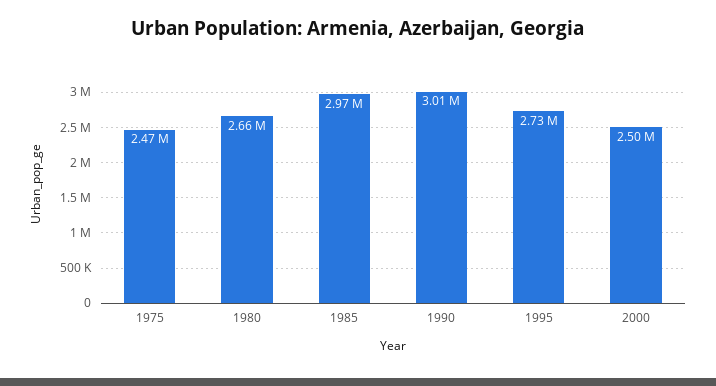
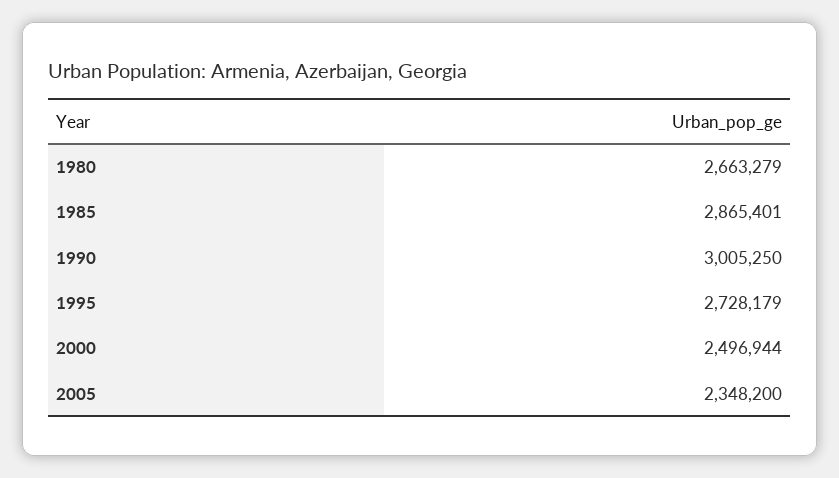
1975: 2470000 -> none
1985: 2970000 -> 2865401
2005: none -> 2348200

